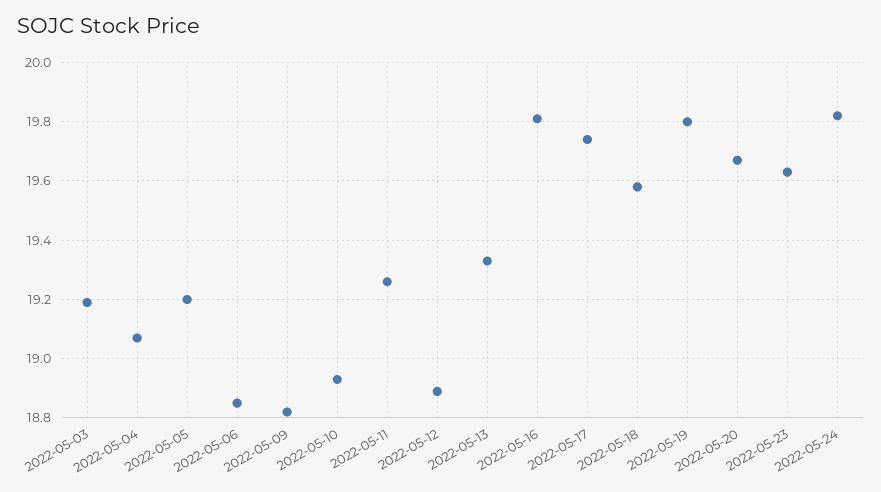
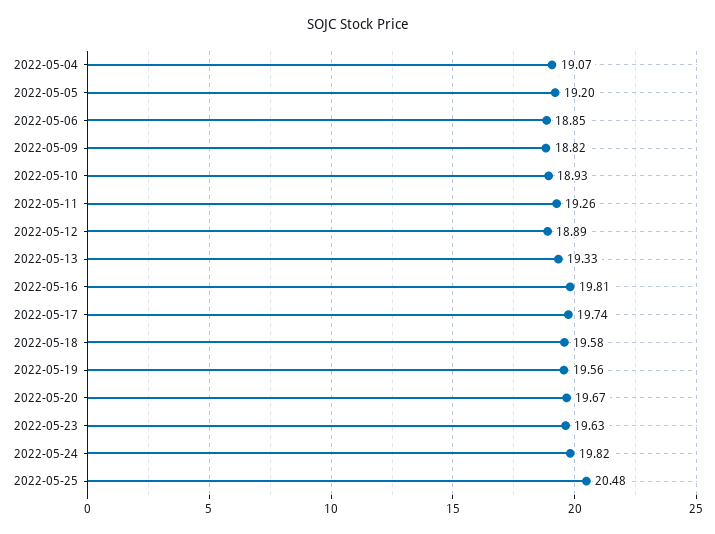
2022-05-03: 19.2 -> none
2022-05-19: 19.8 -> 19.56
2022-05-25: none -> 20.48

